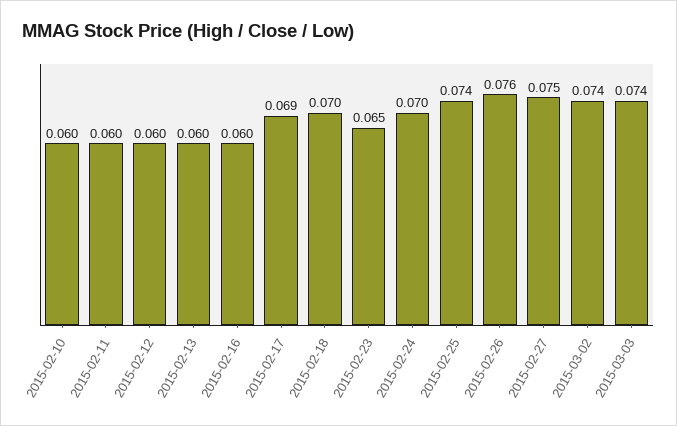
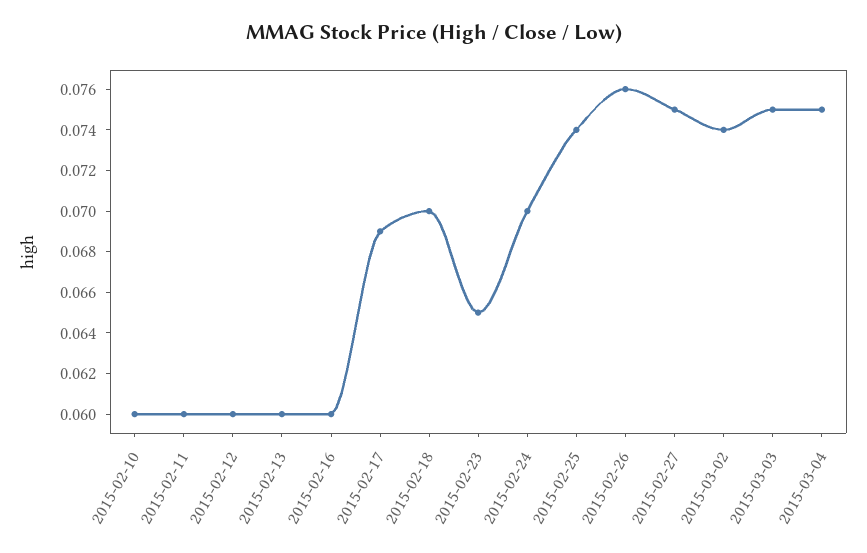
2015-03-03: 0.074 -> 0.075
2015-03-04: none -> 0.075

